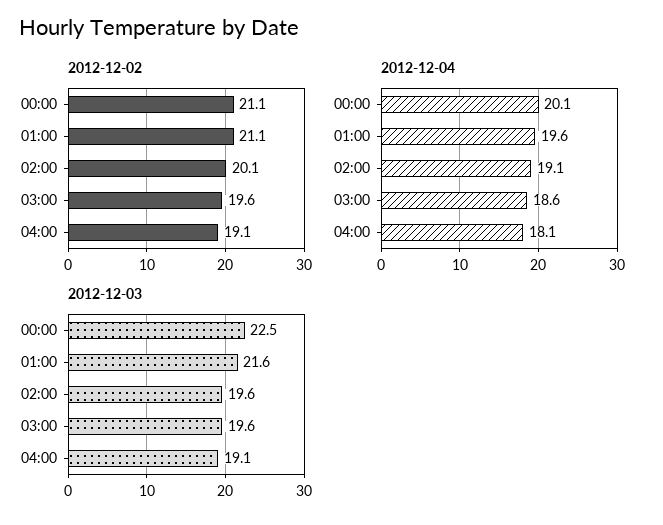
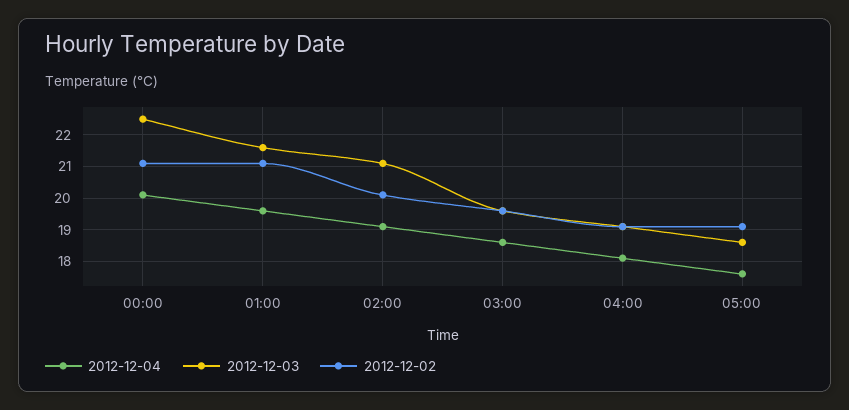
2012-12-03, 02:00: 19.6 -> 21
2012-12-04, 05:00: none -> 17.5
2012-12-03, 05:00: none -> 18.5
2012-12-02, 05:00: none -> 19

